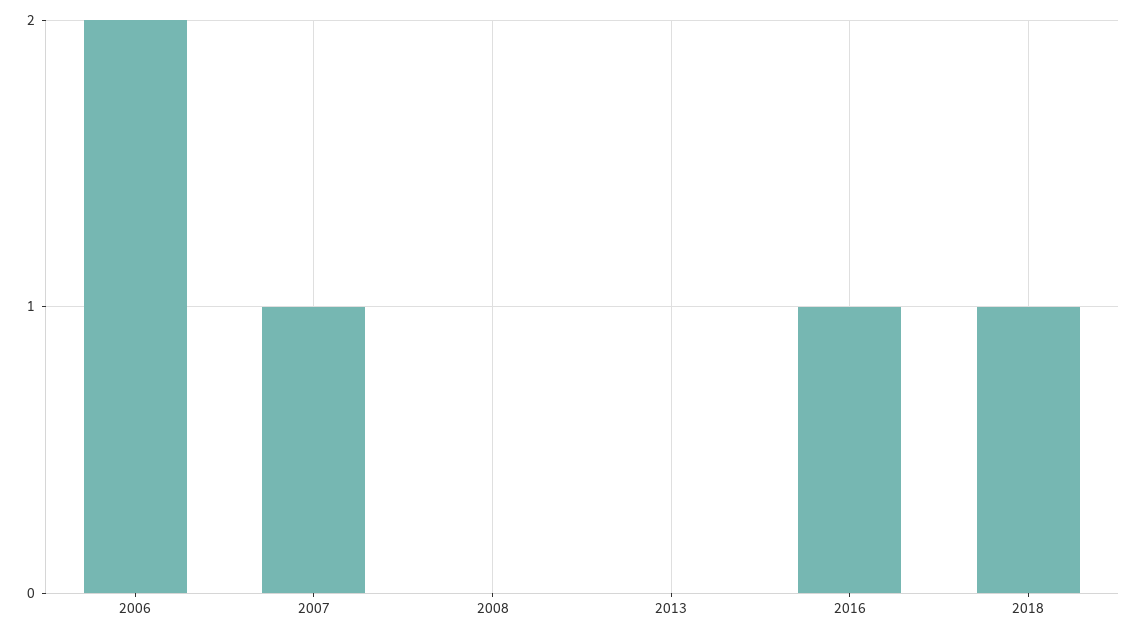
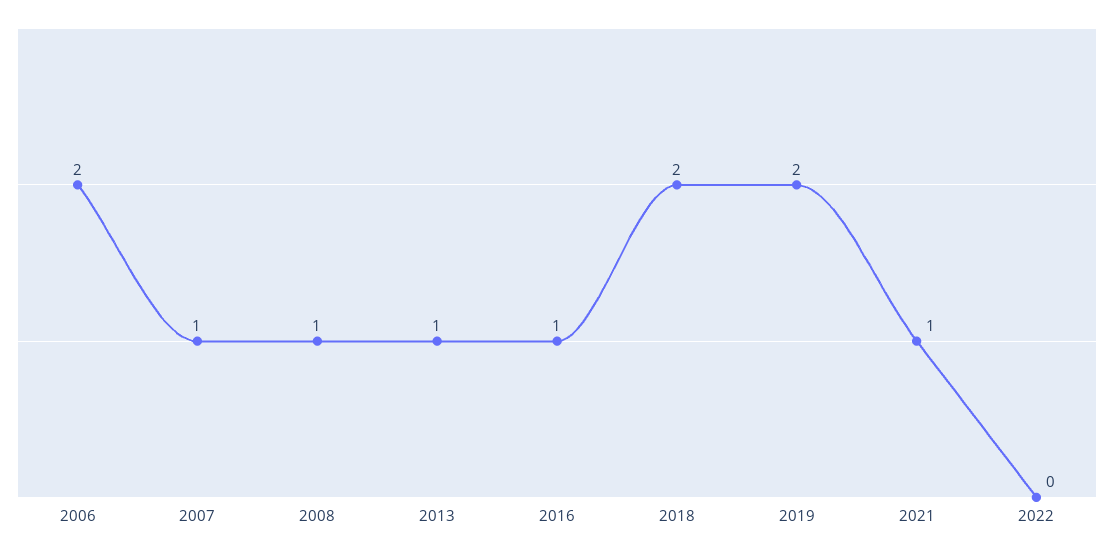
2008: 0 -> 1
2013: 0 -> 1
2018: 1 -> 2
2019: none -> 2
2021: none -> 1
2022: none -> 0

